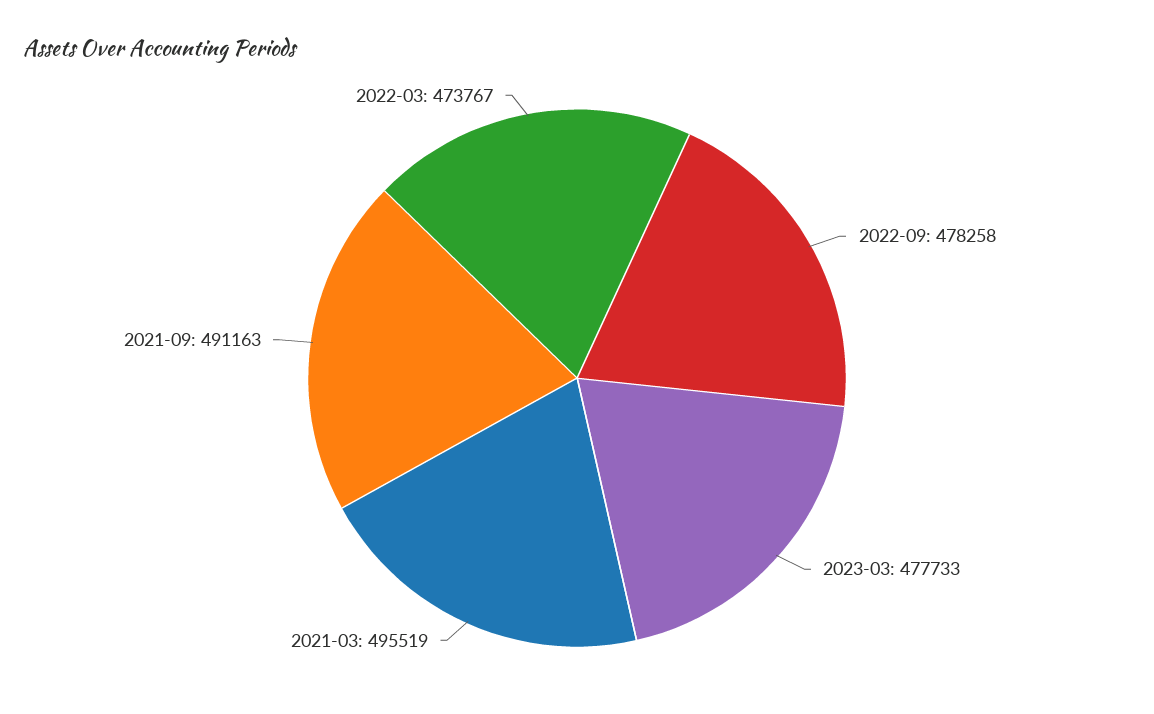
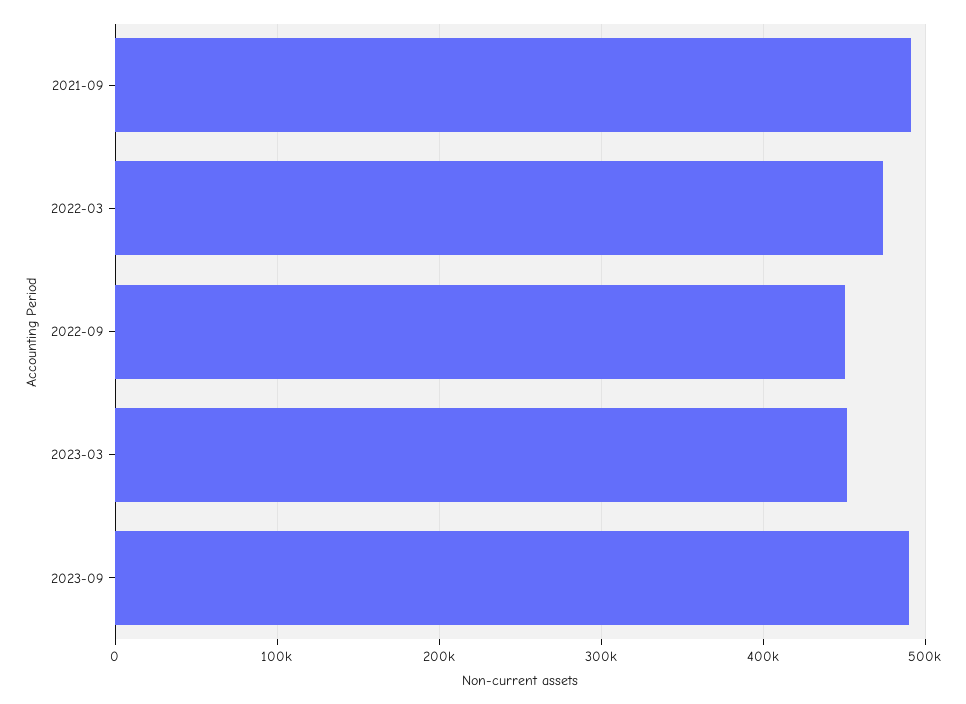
2022-09: 478258 -> 450000
2023-03: 477733 -> 450000
2021-03: 495519 -> none
2023-09: none -> 490000

